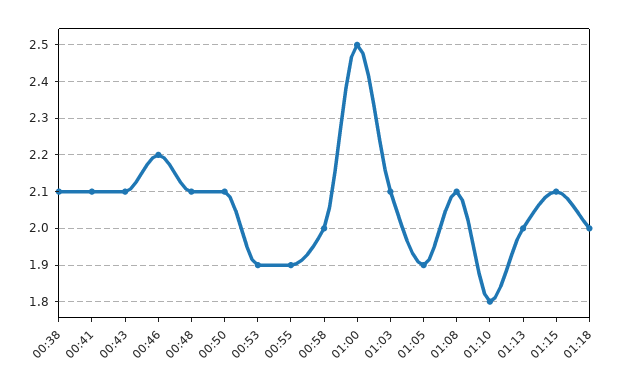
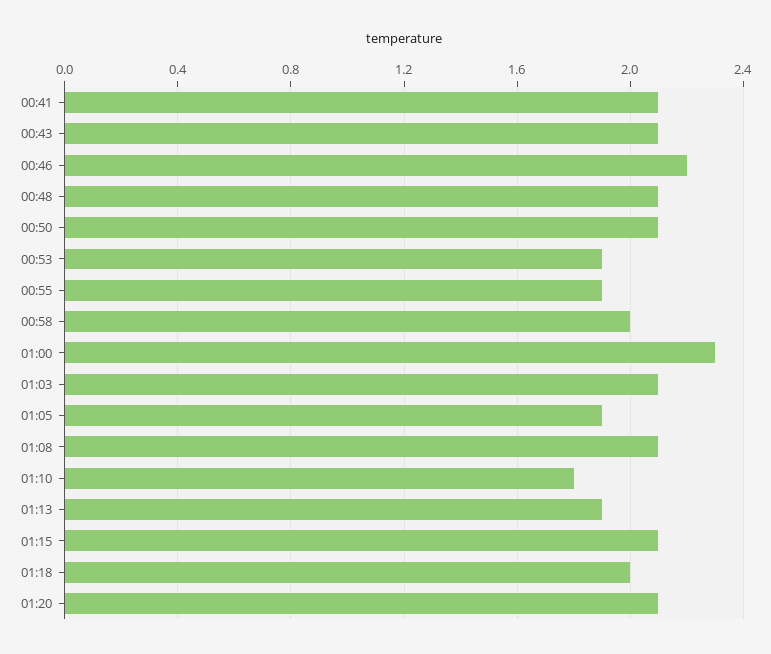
00:38: 2.1 -> none
01:00: 2.5 -> 2.3
01:13: 2 -> 1.9
01:20: none -> 2.1

